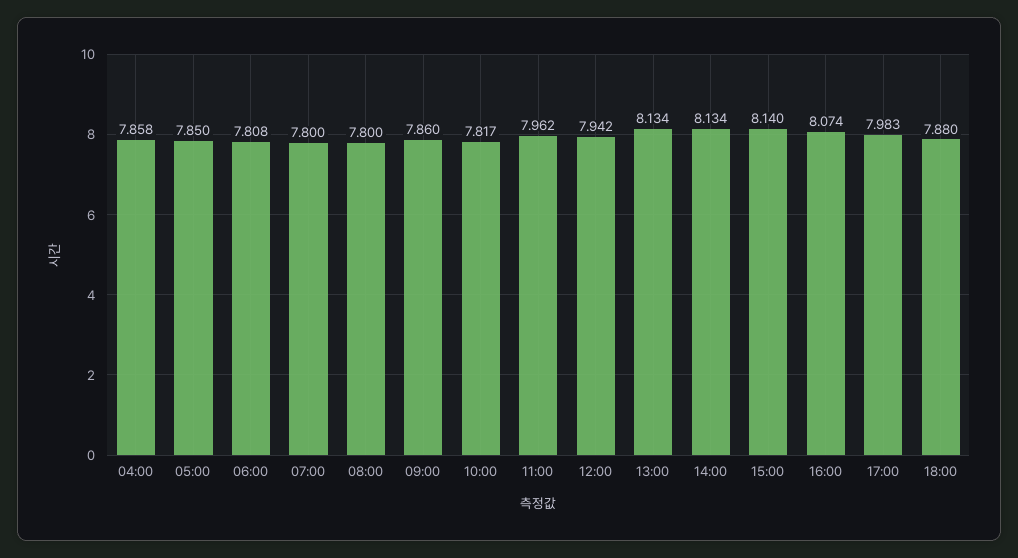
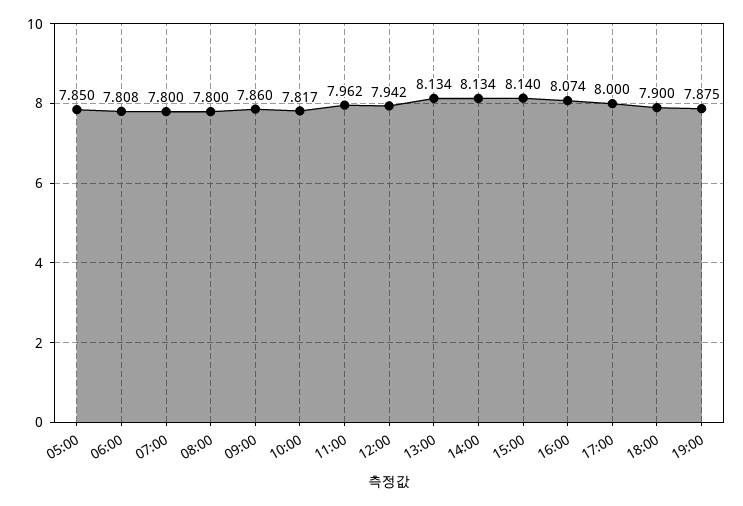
04:00: 7.858 -> none
17:00: 7.983 -> 8
18:00: 7.88 -> 7.9
19:00: none -> 7.875

